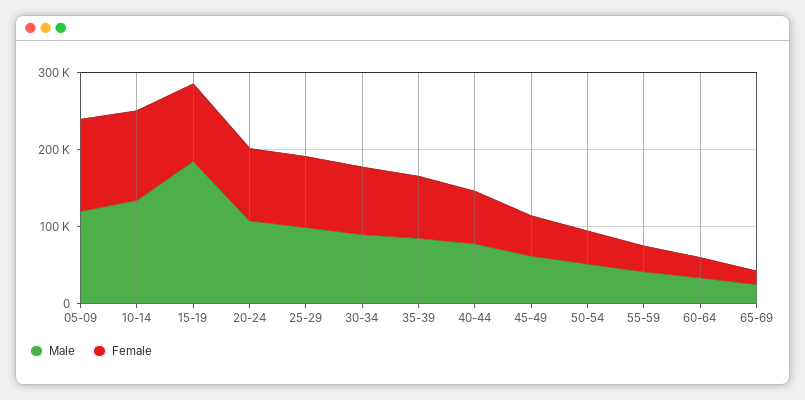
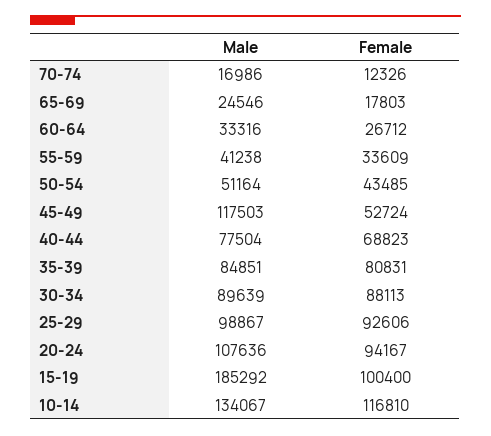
Male, 05-09: 120000 -> none
Female, 05-09: 120000 -> none
Male, 45-49: 60000 -> 117503
Male, 70-74: none -> 16986
Female, 70-74: none -> 12326

